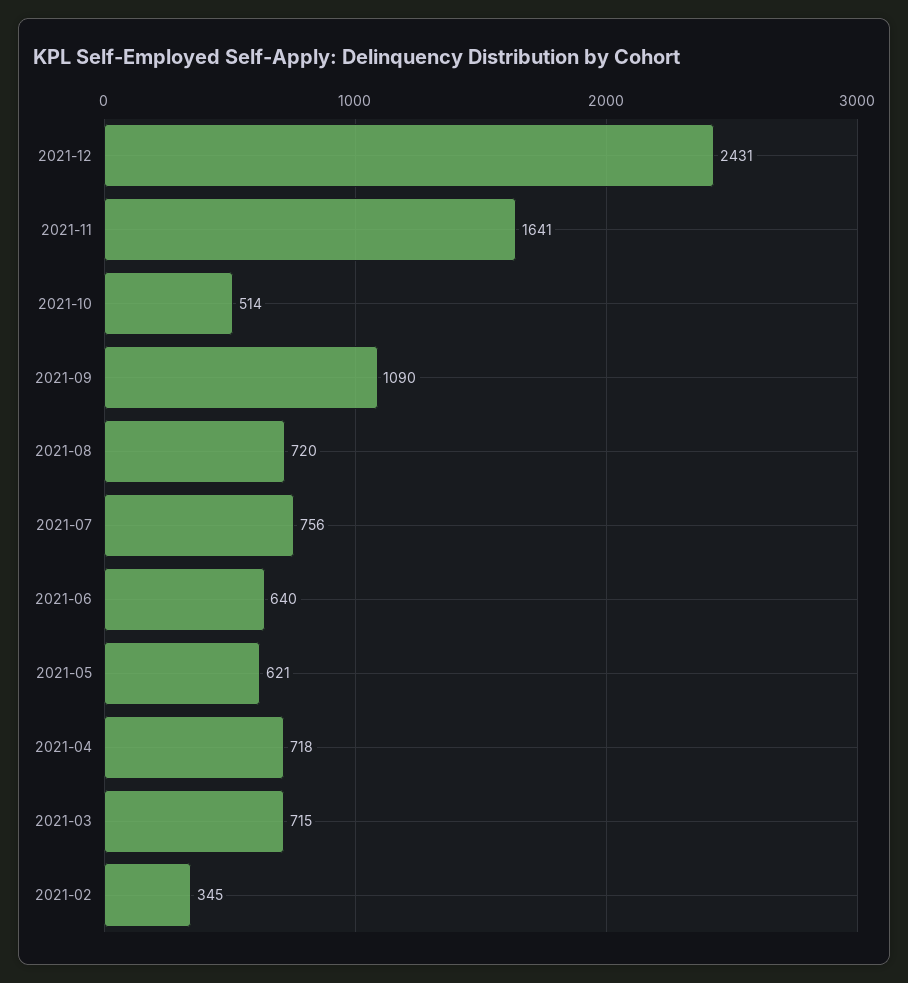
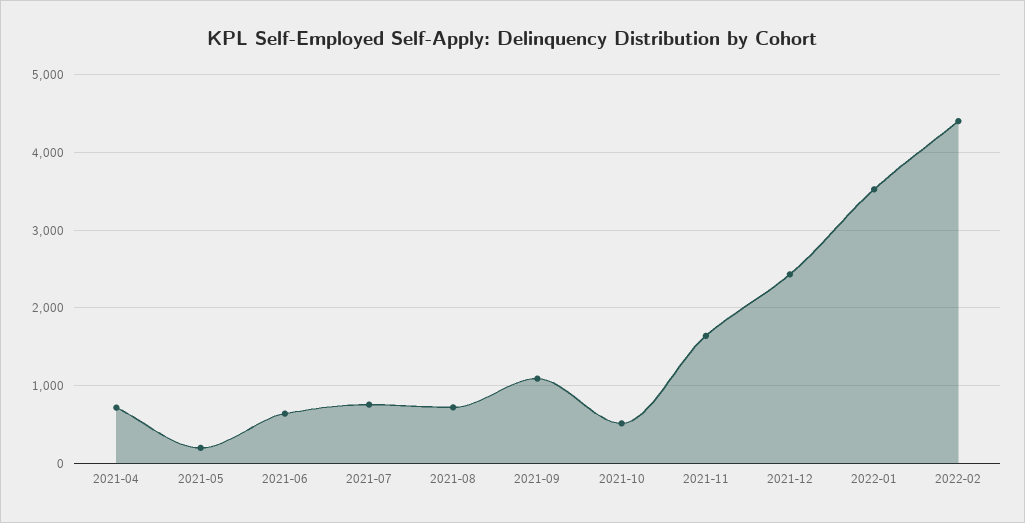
2021-05: 621 -> 200
2021-03: 715 -> none
2021-02: 345 -> none
2022-01: none -> 3500
2022-02: none -> 4400

